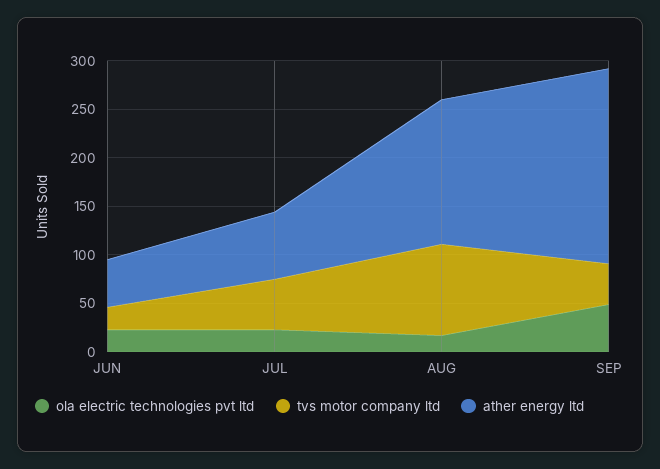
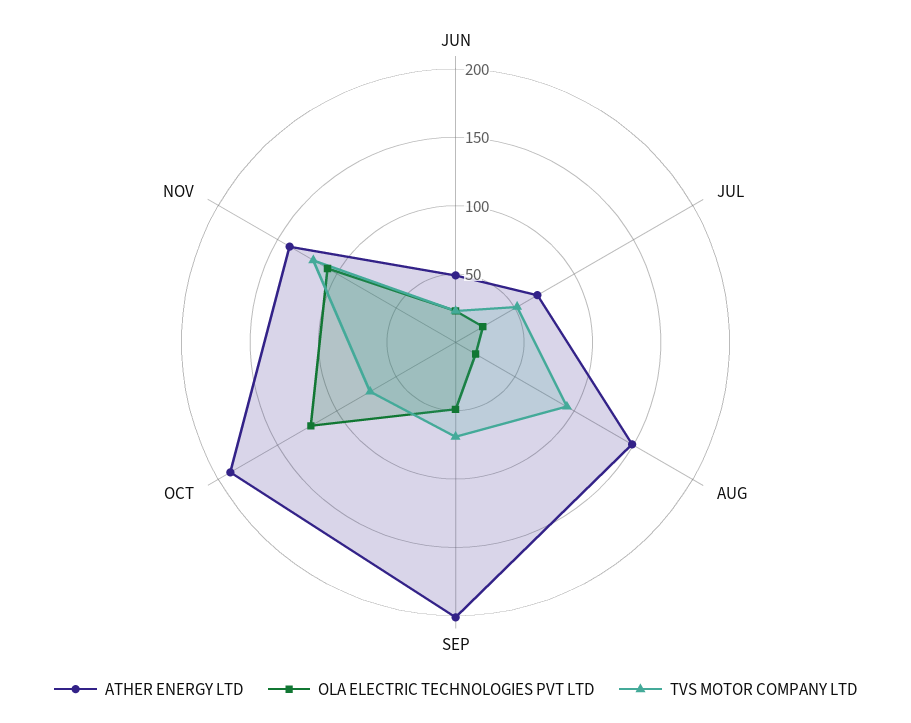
tvs motor company ltd, SEP: 40 -> 70
ather energy ltd, OCT: none -> 190
ola electric technologies pvt ltd, OCT: none -> 120
tvs motor company ltd, OCT: none -> 70
ather energy ltd, NOV: none -> 140
ola electric technologies pvt ltd, NOV: none -> 110
tvs motor company ltd, NOV: none -> 120

